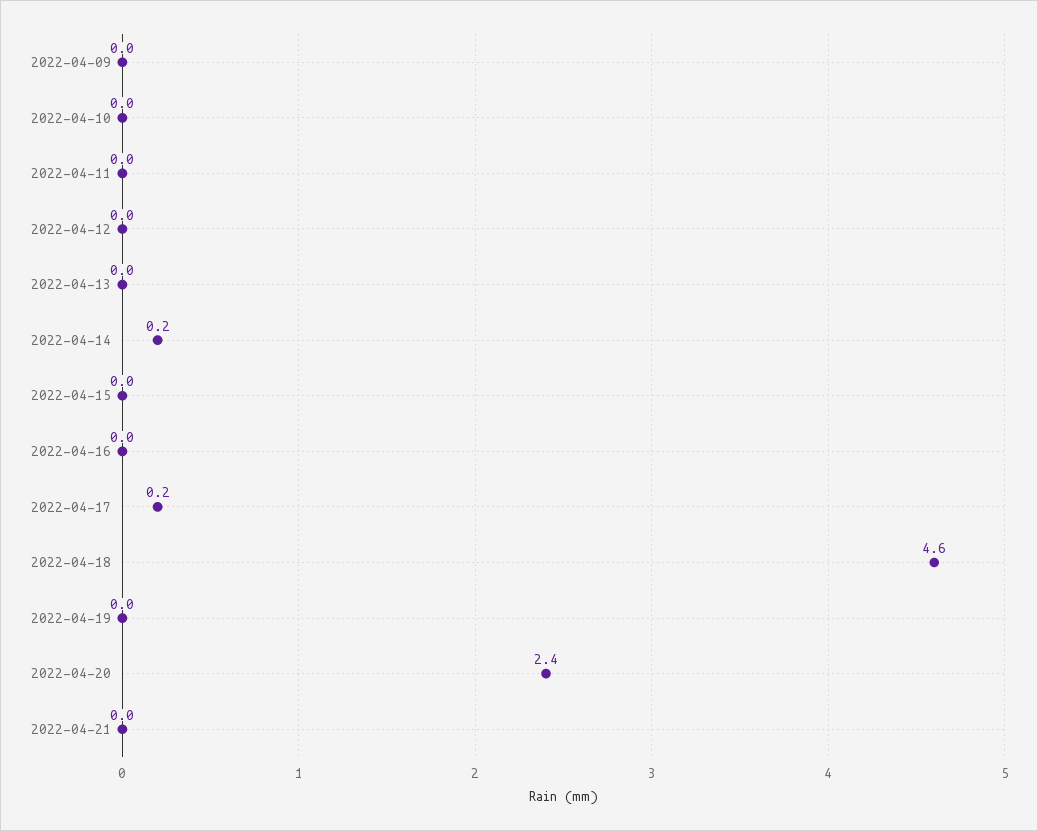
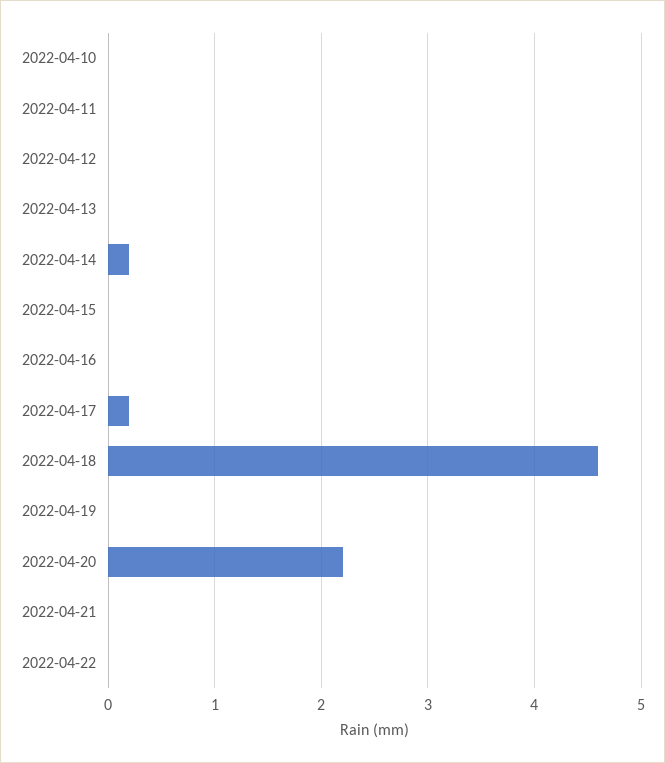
2022-04-09: 0 -> none
2022-04-20: 2.4 -> 2.2
2022-04-22: none -> 0

